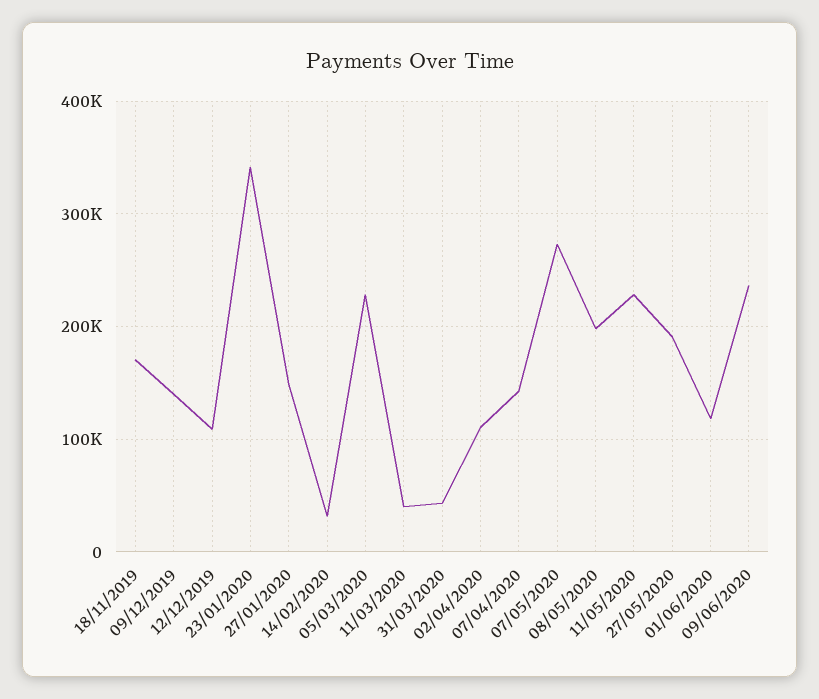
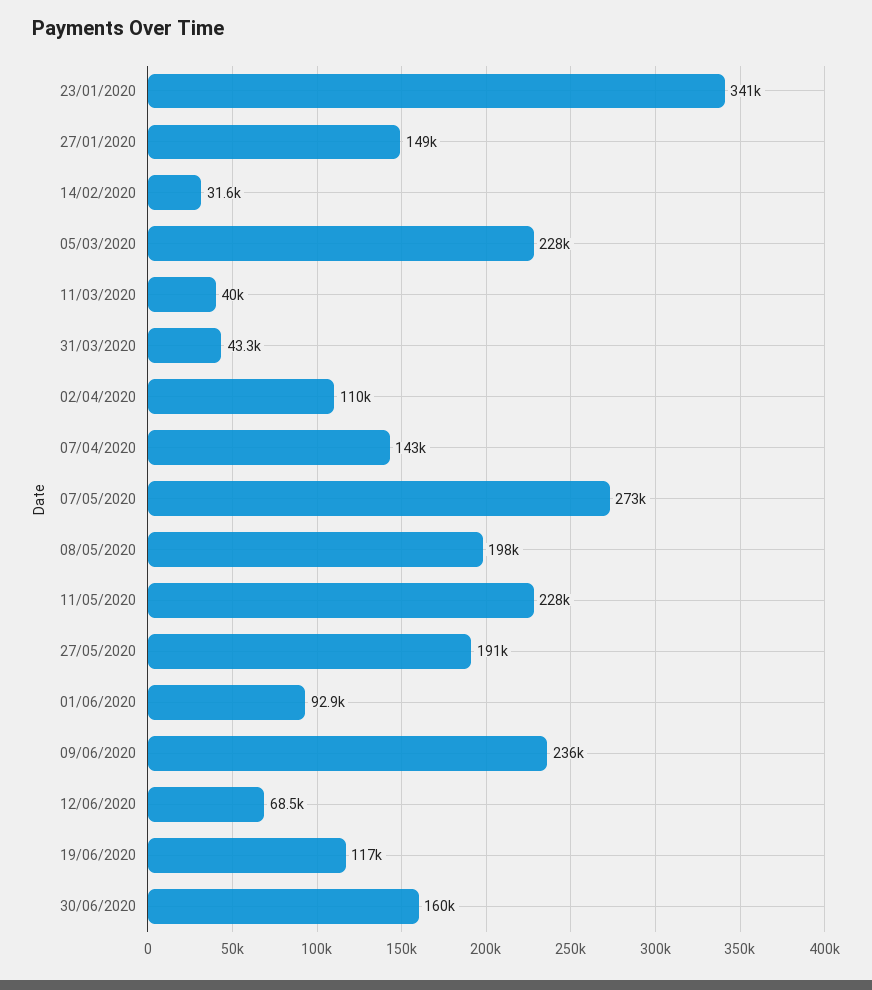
18/11/2019: 170000 -> none
09/12/2019: 140000 -> none
12/12/2019: 110000 -> none
01/06/2020: 120000 -> 92900
12/06/2020: none -> 68500
19/06/2020: none -> 117000
30/06/2020: none -> 160000

